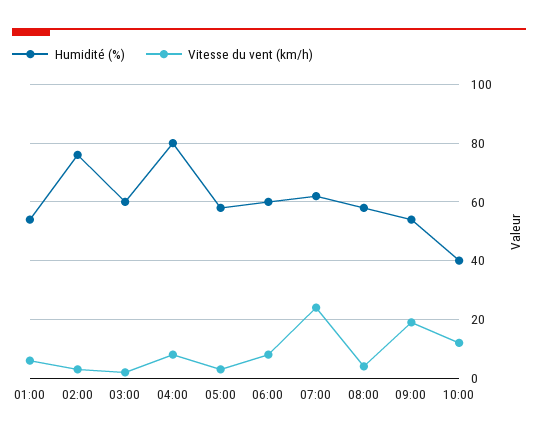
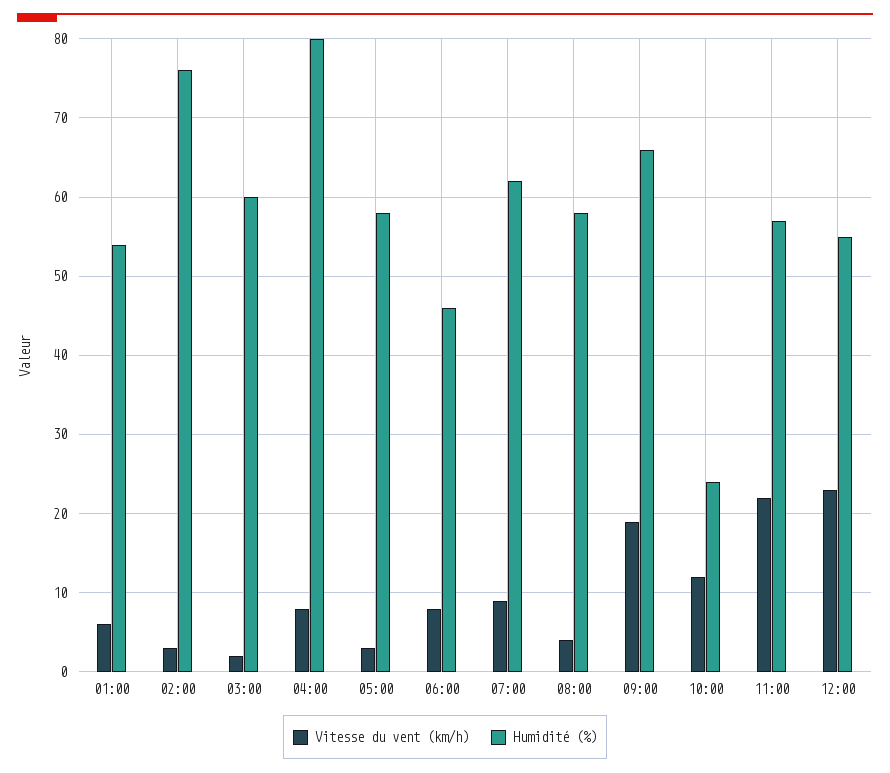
Humidité (%), 06:00: 60 -> 46
Vitesse du vent (km/h), 07:00: 25 -> 9
Humidité (%), 09:00: 55 -> 66
Humidité (%), 10:00: 40 -> 24
Vitesse du vent (km/h), 11:00: none -> 22
Humidité (%), 11:00: none -> 57
Vitesse du vent (km/h), 12:00: none -> 23
Humidité (%), 12:00: none -> 55

